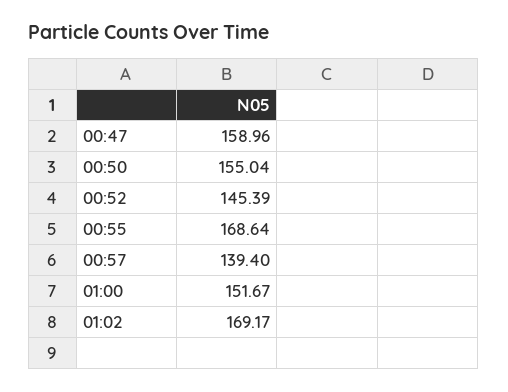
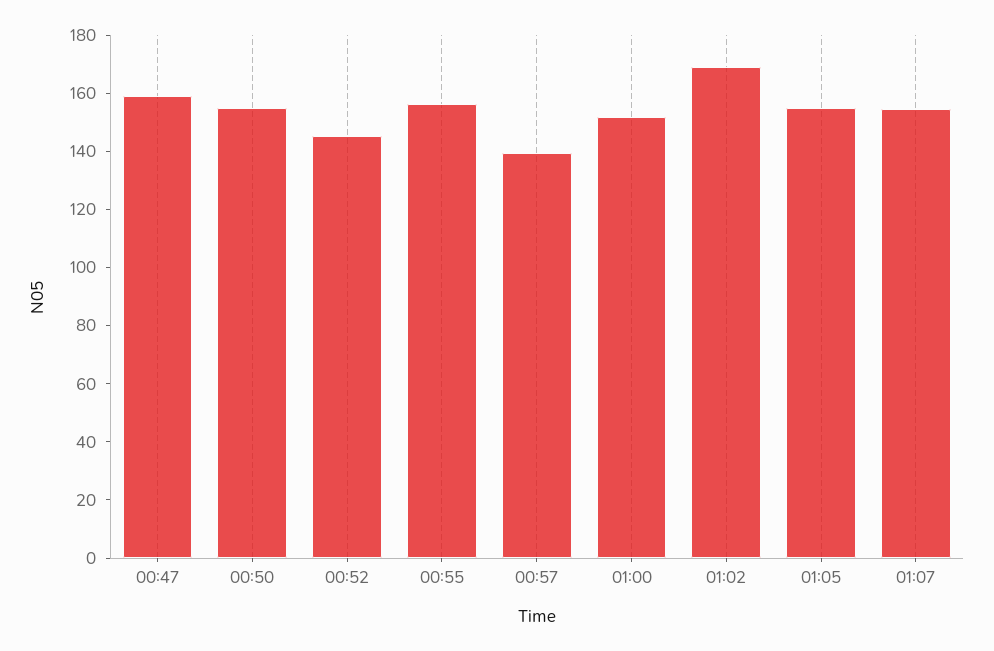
00:55: 168.64 -> 155
01:05: none -> 155
01:07: none -> 155

